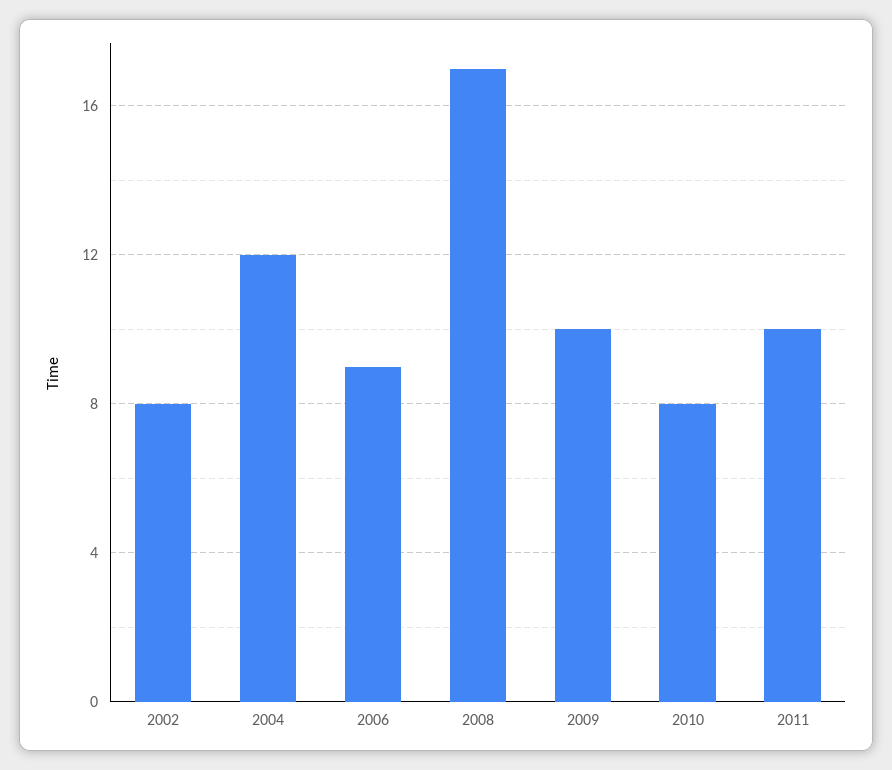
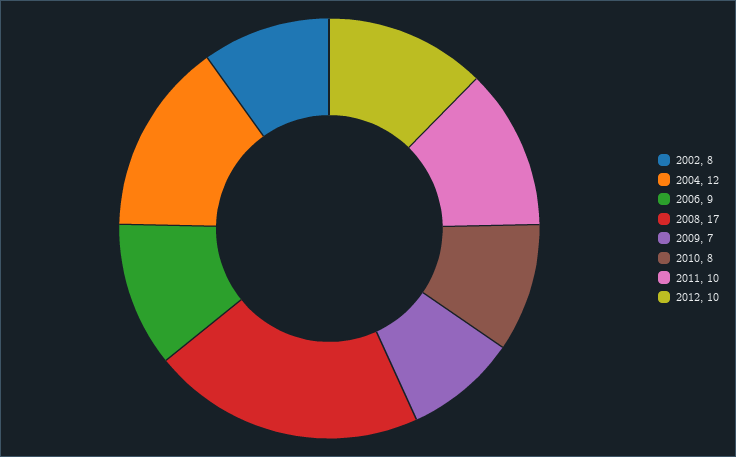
2009: 10 -> 7
2012: none -> 10

